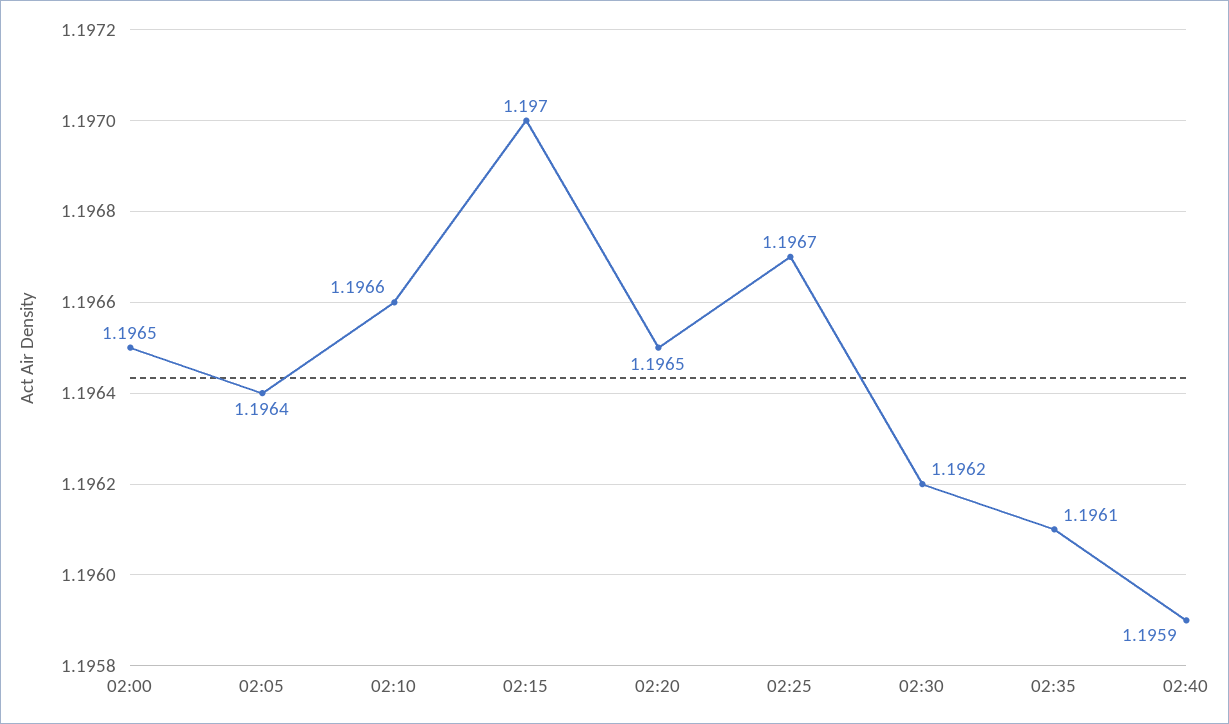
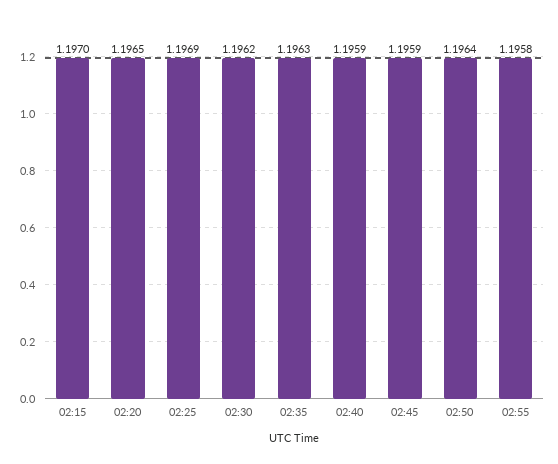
02:00: 1.1965 -> none
02:05: 1.1964 -> none
02:10: 1.1966 -> none
02:25: 1.1967 -> 1.1969
02:35: 1.1961 -> 1.1963
02:45: none -> 1.1959
02:50: none -> 1.1964
02:55: none -> 1.1958

